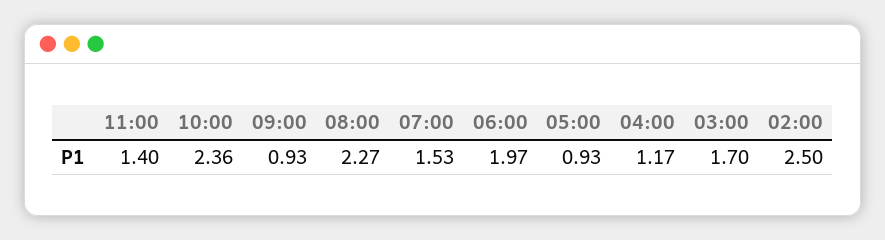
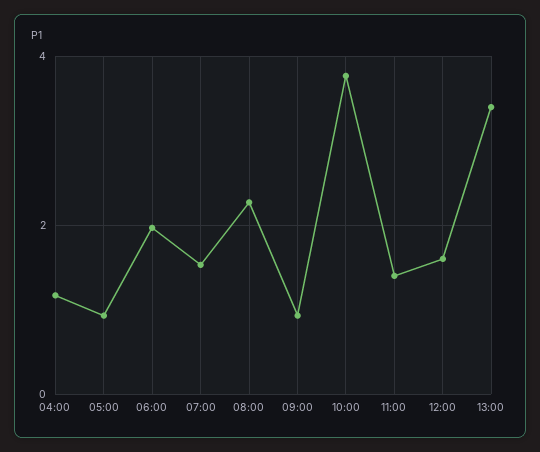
10:00: 2.36 -> 3.8
03:00: 1.7 -> none
02:00: 2.5 -> none
12:00: none -> 1.6
13:00: none -> 3.4

